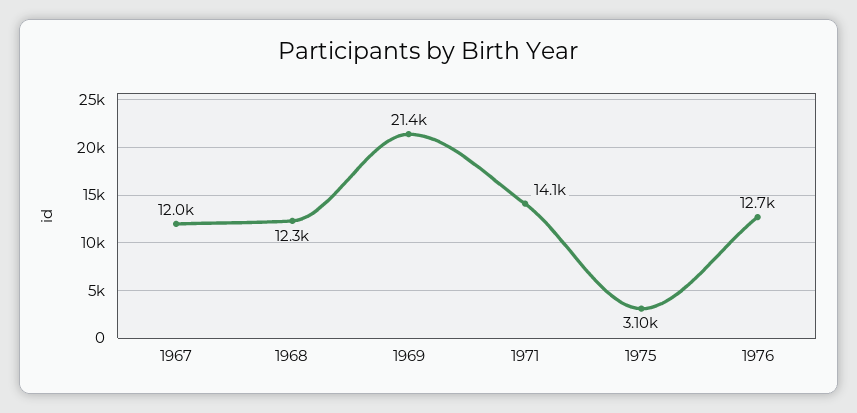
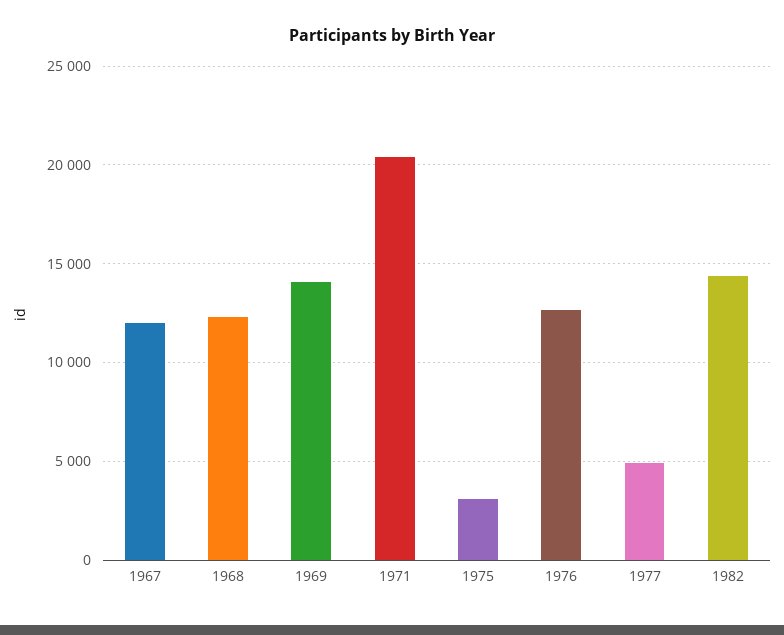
1969: 21400 -> 14000
1971: 14100 -> 20500
1977: none -> 5000
1982: none -> 14500

